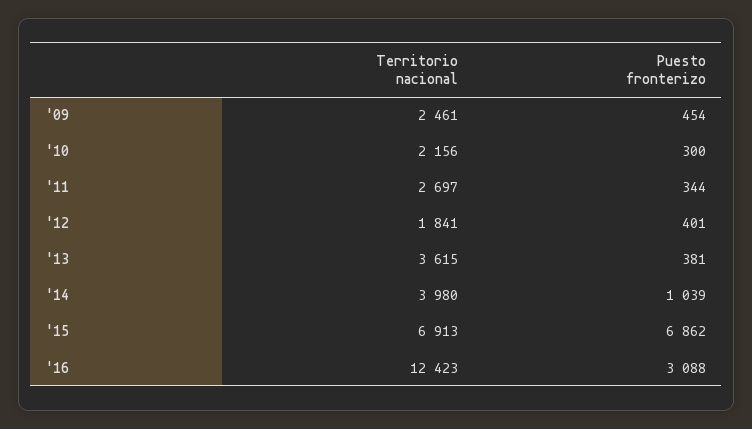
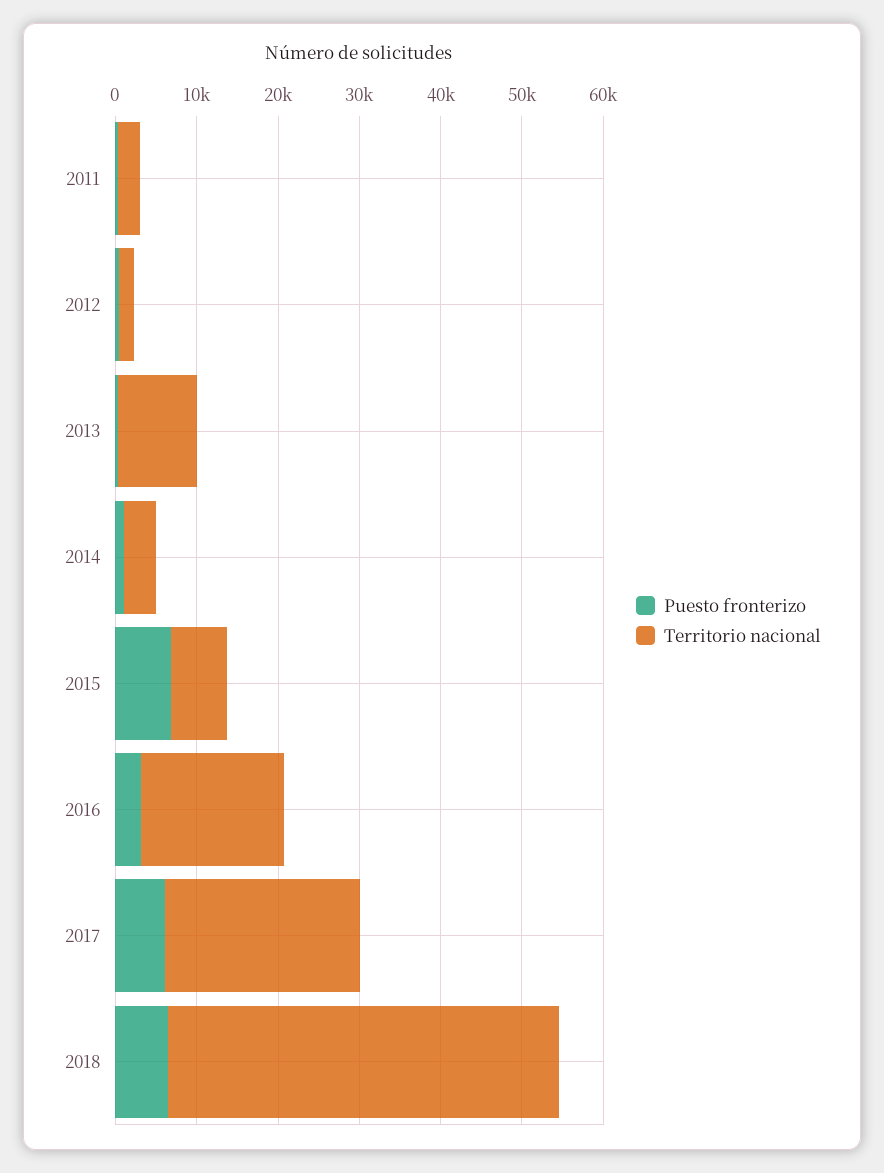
Territorio nacional, '09: 2461 -> none
Puesto fronterizo, '09: 454 -> none
Territorio nacional, '10: 2156 -> none
Puesto fronterizo, '10: 300 -> none
Territorio nacional, '13: 3615 -> 10000
Territorio nacional, '16: 12423 -> 18000
Puesto fronterizo, 2017: none -> 6000
Territorio nacional, 2017: none -> 24000
Puesto fronterizo, 2018: none -> 6000
Territorio nacional, 2018: none -> 48000

